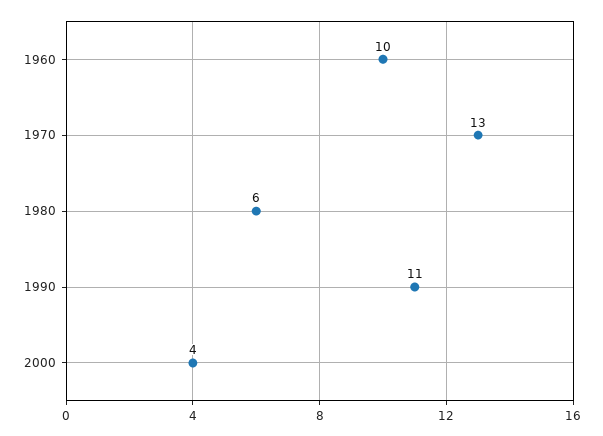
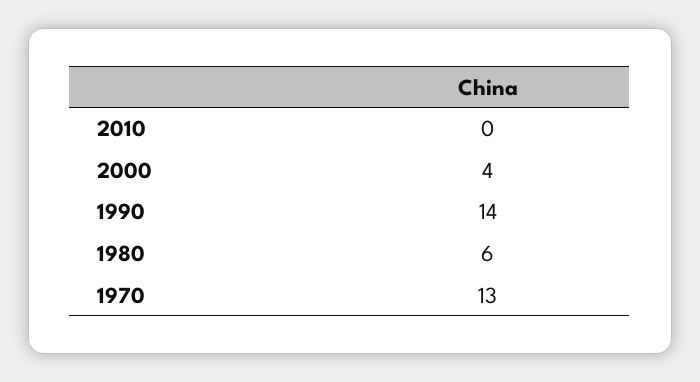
1960: 10 -> none
1990: 11 -> 14
2010: none -> 0

